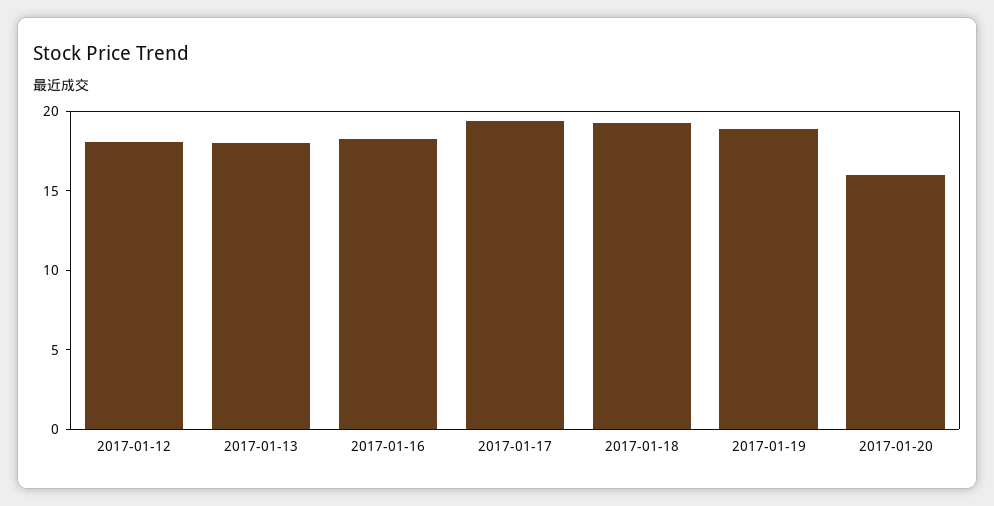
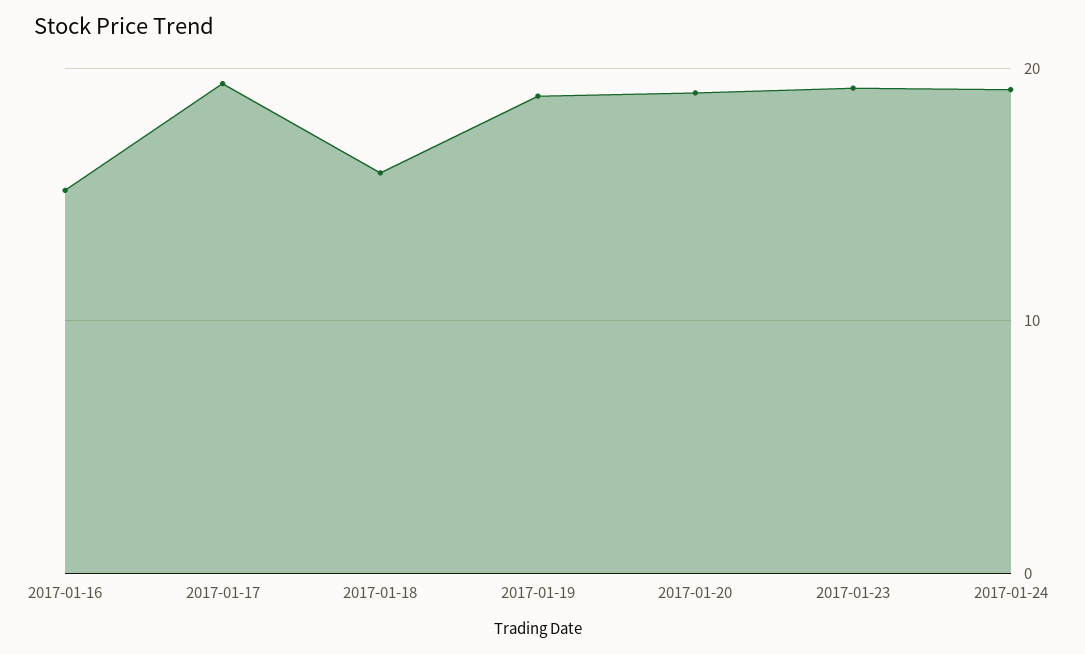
2017-01-12: 18 -> none
2017-01-13: 18 -> none
2017-01-16: 18 -> 15
2017-01-18: 19 -> 16
2017-01-20: 16 -> 19
2017-01-23: none -> 19
2017-01-24: none -> 19

